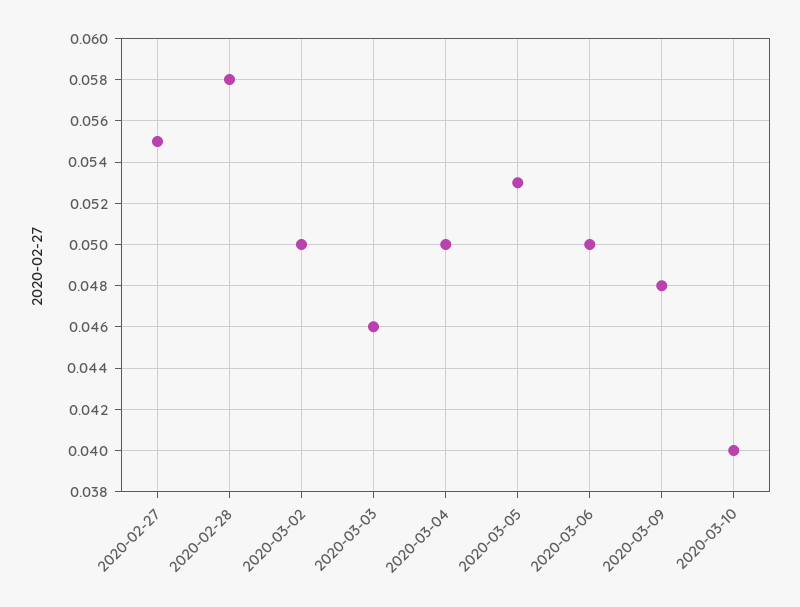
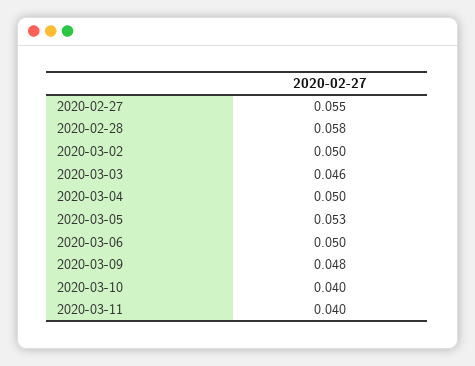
2020-03-11: none -> 0.04

